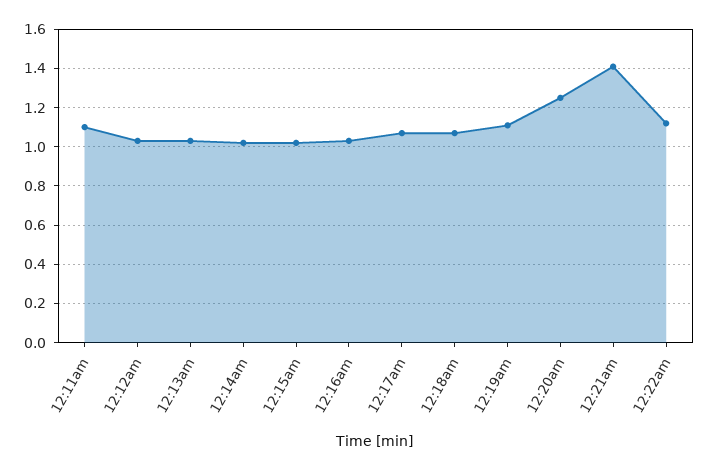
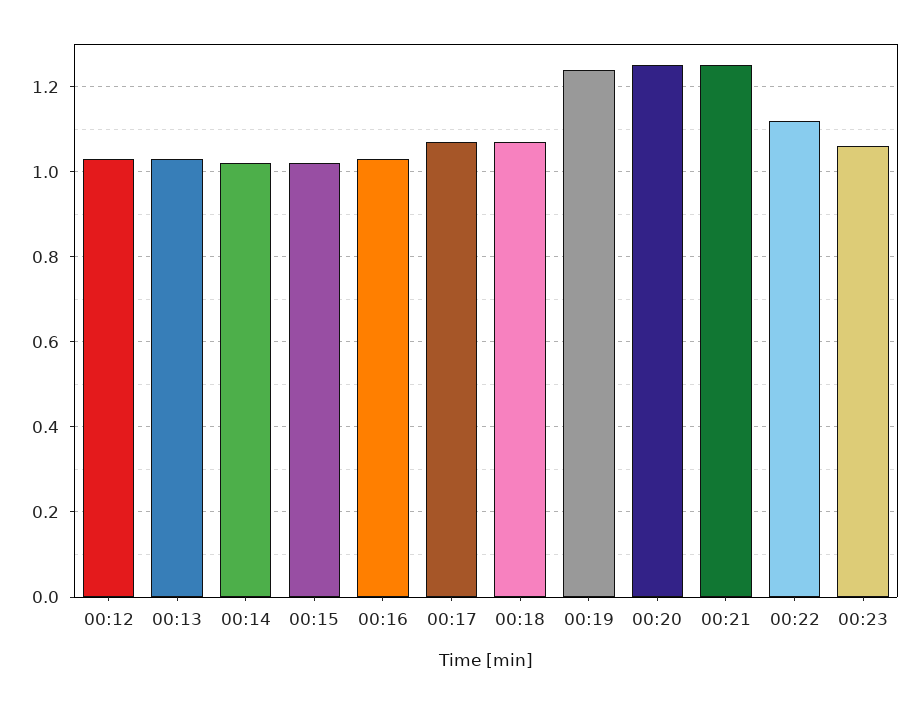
12:11am: 1.1 -> none
12:19am: 1.1 -> 1.25
12:21am: 1.4 -> 1.25
00:23: none -> 1.05

